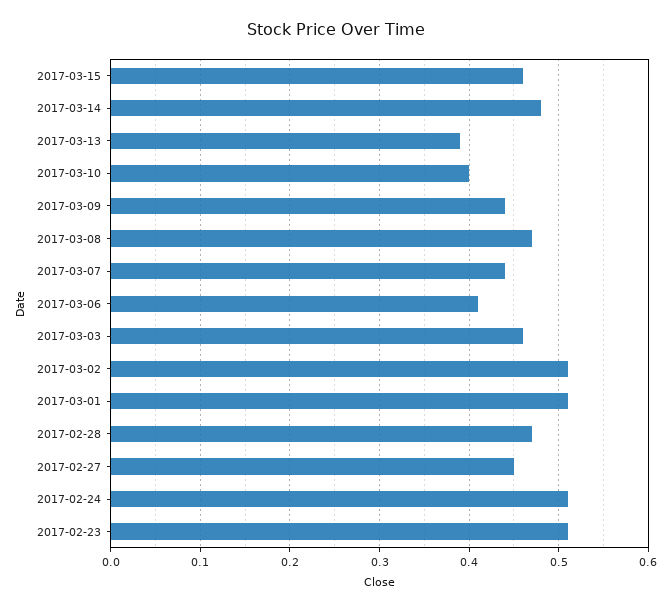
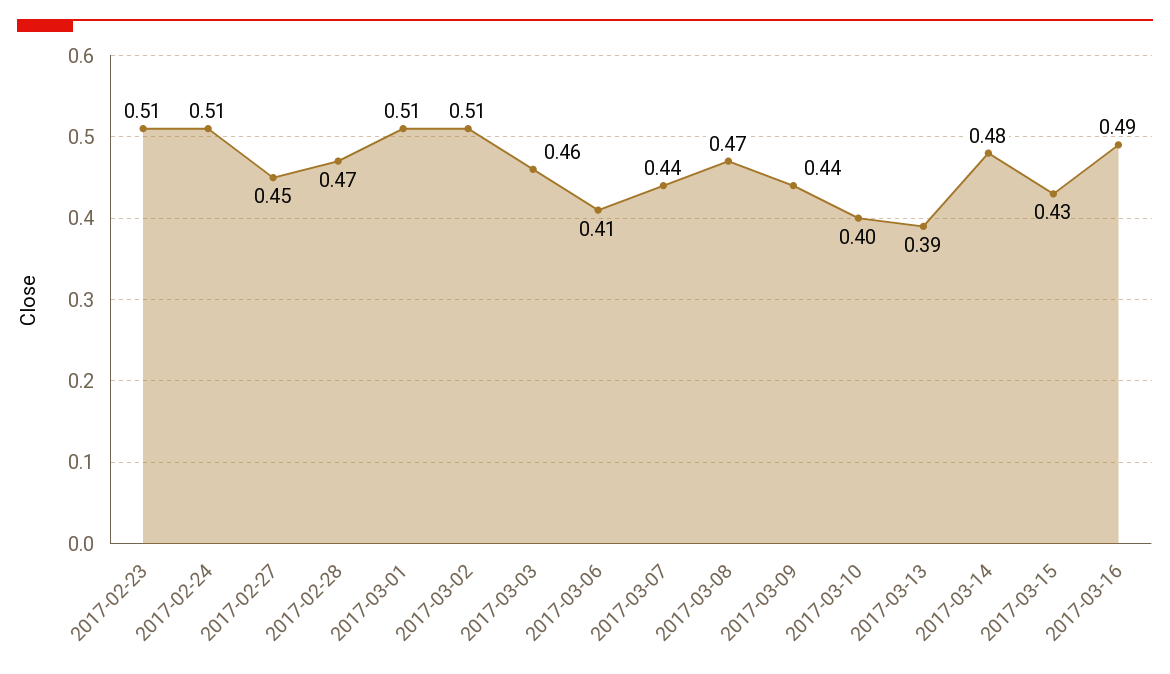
2017-03-15: 0.46 -> 0.43
2017-03-16: none -> 0.49

